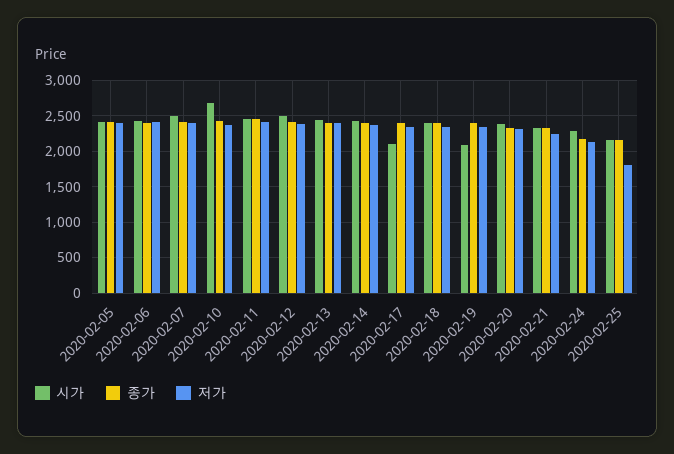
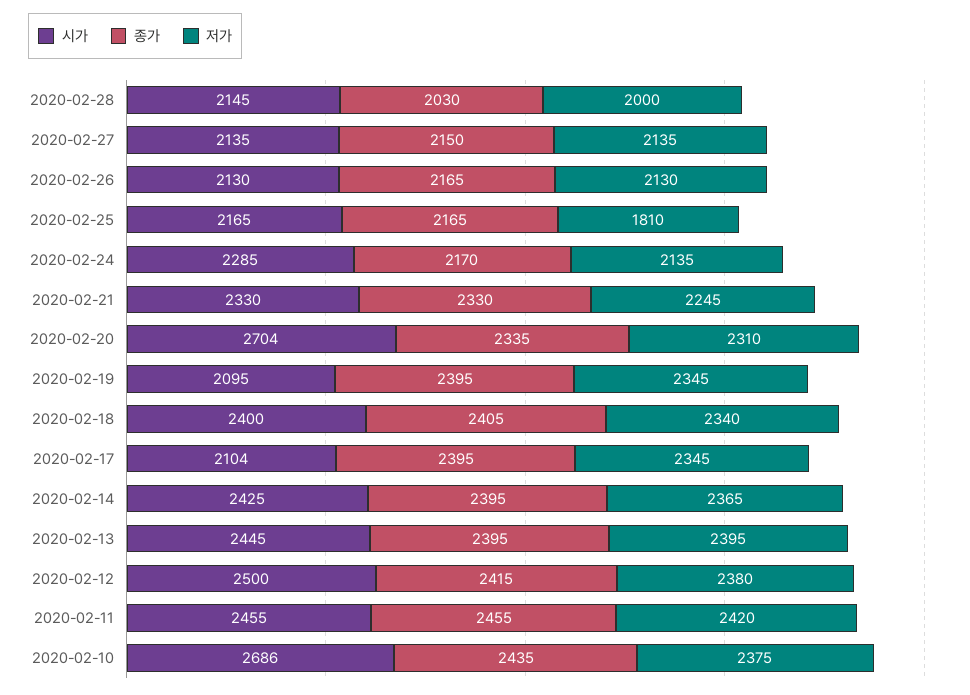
시가, 2020-02-05: 2400 -> none
종가, 2020-02-05: 2400 -> none
저가, 2020-02-05: 2400 -> none
시가, 2020-02-06: 2400 -> none
종가, 2020-02-06: 2400 -> none
저가, 2020-02-06: 2400 -> none
시가, 2020-02-07: 2500 -> none
종가, 2020-02-07: 2400 -> none
저가, 2020-02-07: 2400 -> none
시가, 2020-02-20: 2400 -> 2704
시가, 2020-02-28: none -> 2145
종가, 2020-02-28: none -> 2030
저가, 2020-02-28: none -> 2000
시가, 2020-02-27: none -> 2135
종가, 2020-02-27: none -> 2150
저가, 2020-02-27: none -> 2135
시가, 2020-02-26: none -> 2130
종가, 2020-02-26: none -> 2165
저가, 2020-02-26: none -> 2130

